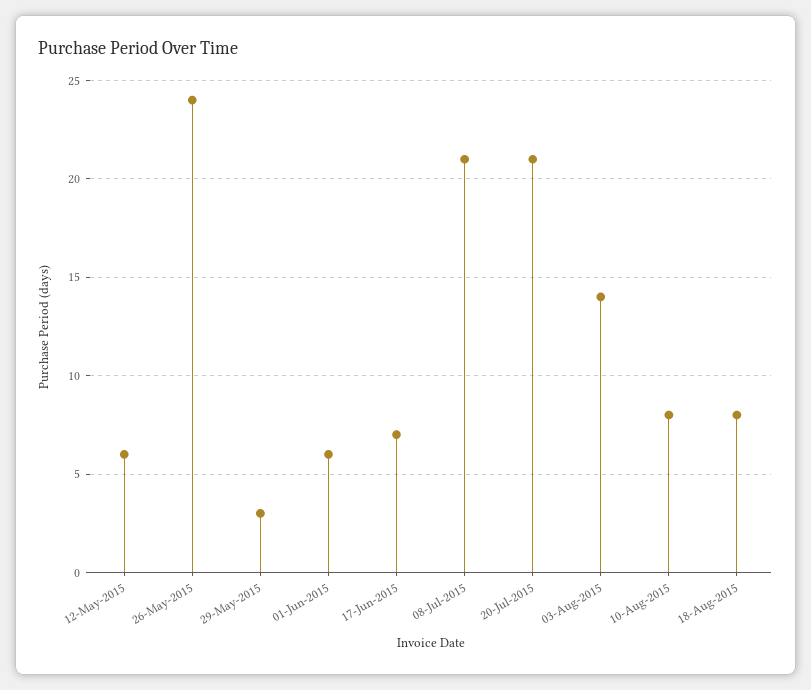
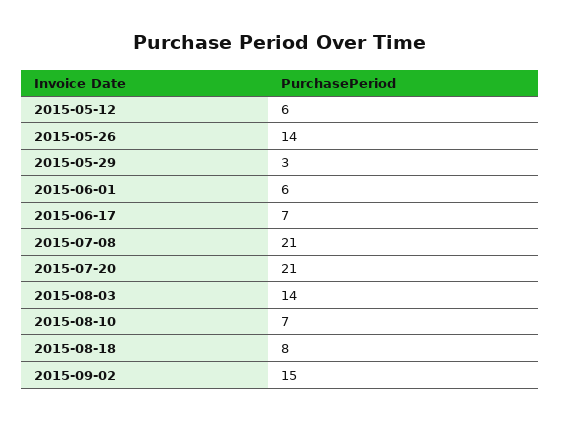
26-May-2015: 24 -> 14
10-Aug-2015: 8 -> 7
2015-09-02: none -> 15

